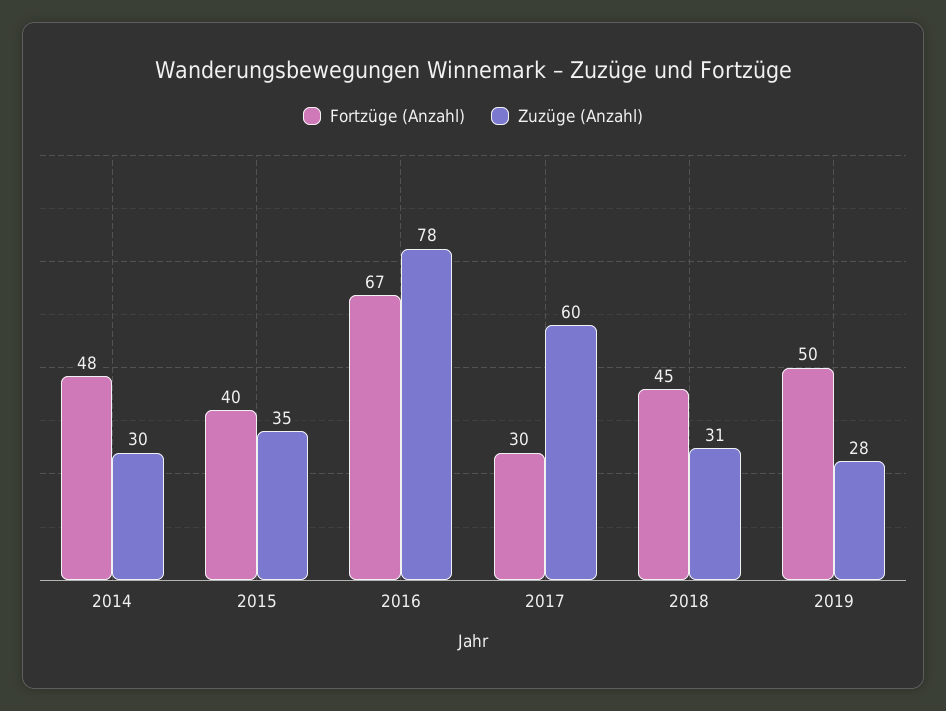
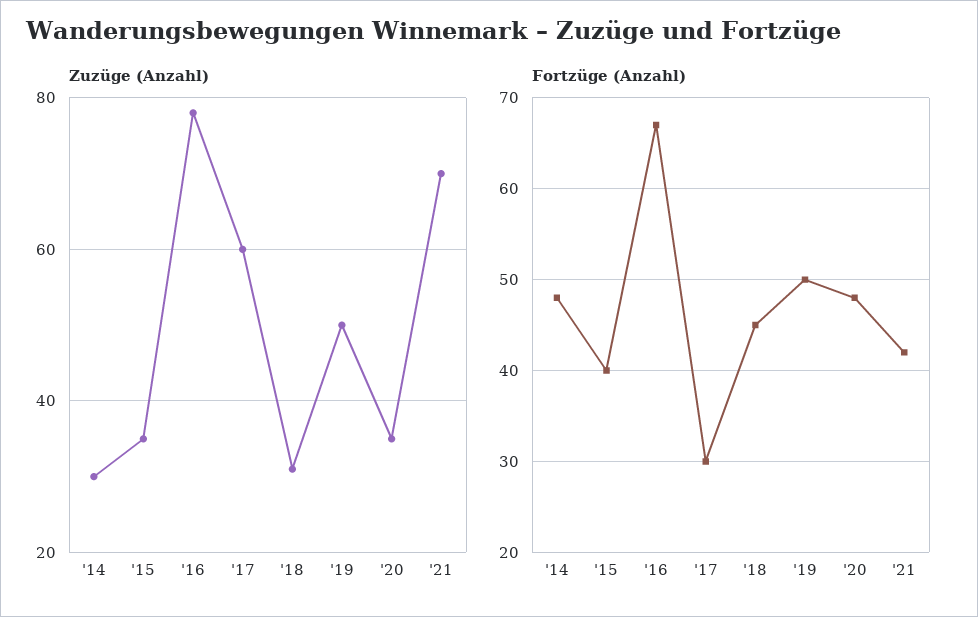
Zuzüge (Anzahl), 2019: 28 -> 50
Zuzüge (Anzahl), '20: none -> 35
Zuzüge (Anzahl), '21: none -> 70
Fortzüge (Anzahl), '20: none -> 48
Fortzüge (Anzahl), '21: none -> 42

